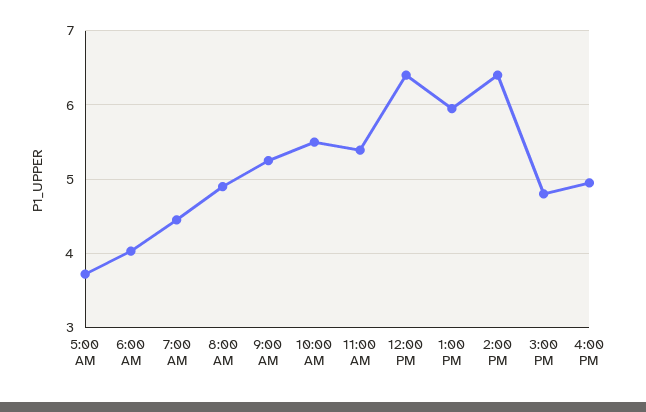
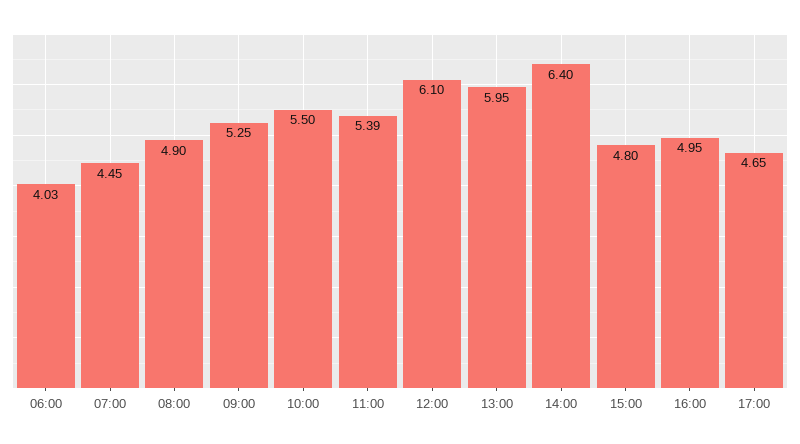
5:00 AM: 3.7 -> none
12:00 PM: 6.4 -> 6.1
17:00: none -> 4.65

